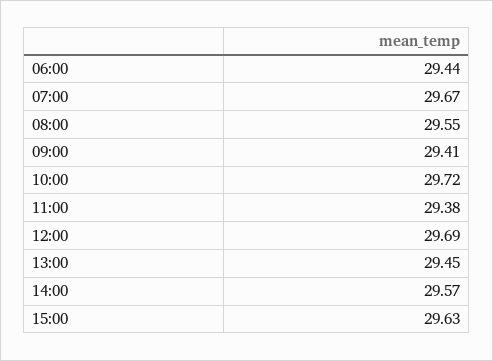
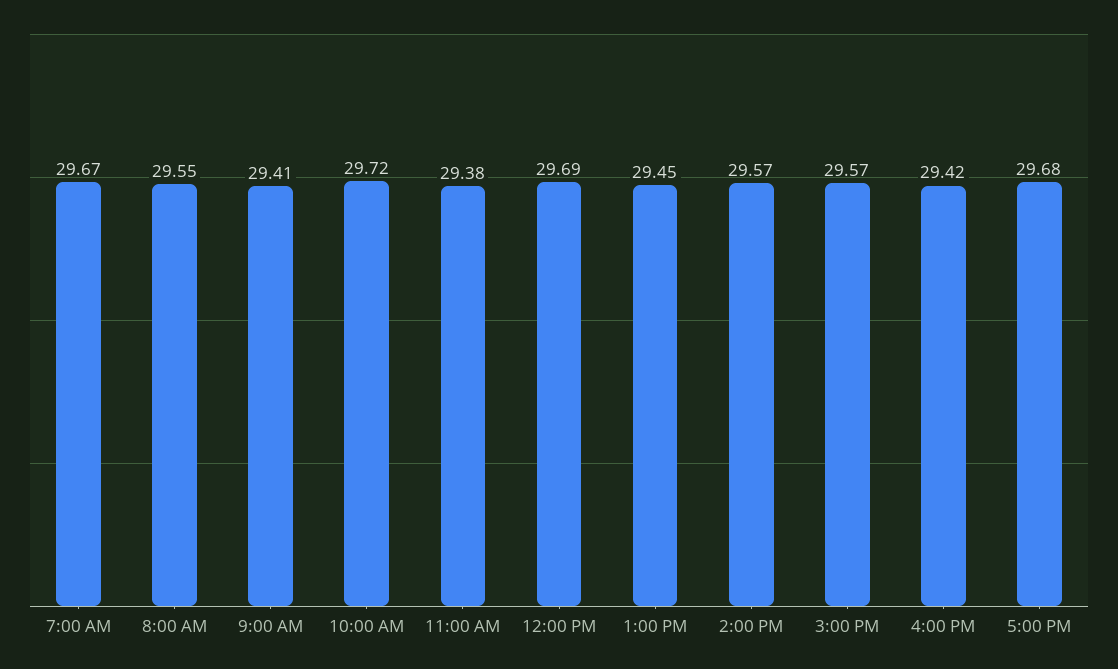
06:00: 29.44 -> none
15:00: 29.63 -> 29.57
4:00 PM: none -> 29.42
5:00 PM: none -> 29.68

